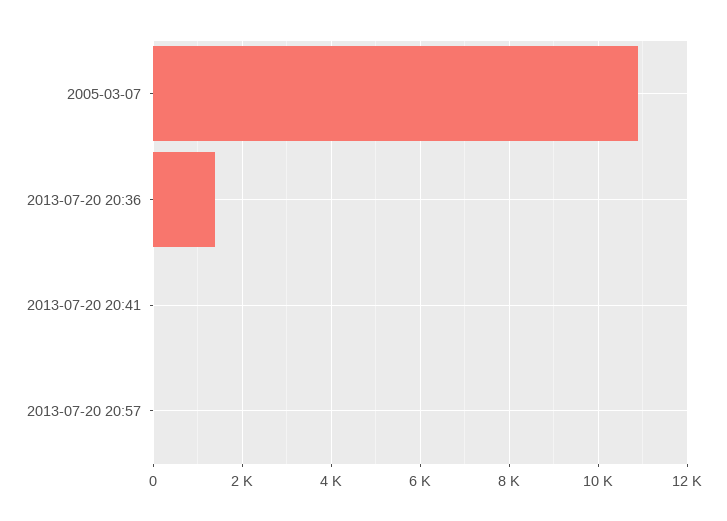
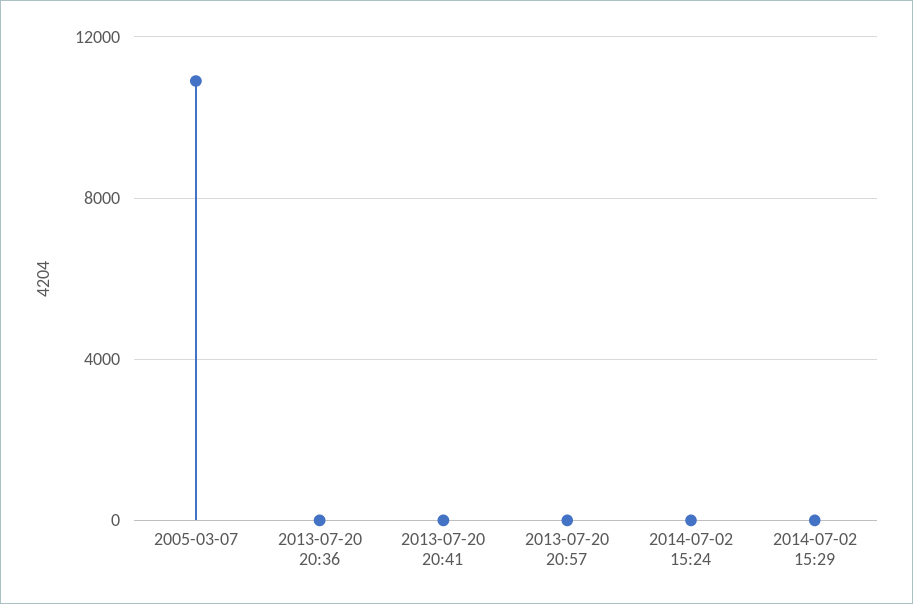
2013-07-20 20:36: 1400 -> 0
2014-07-02 15:24: none -> 0
2014-07-02 15:29: none -> 0

